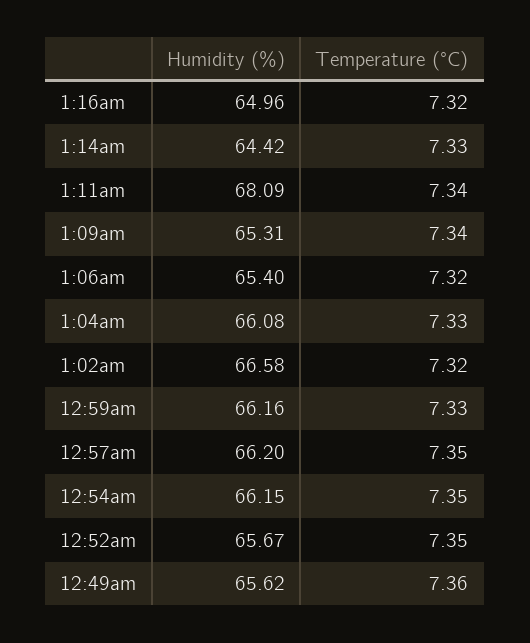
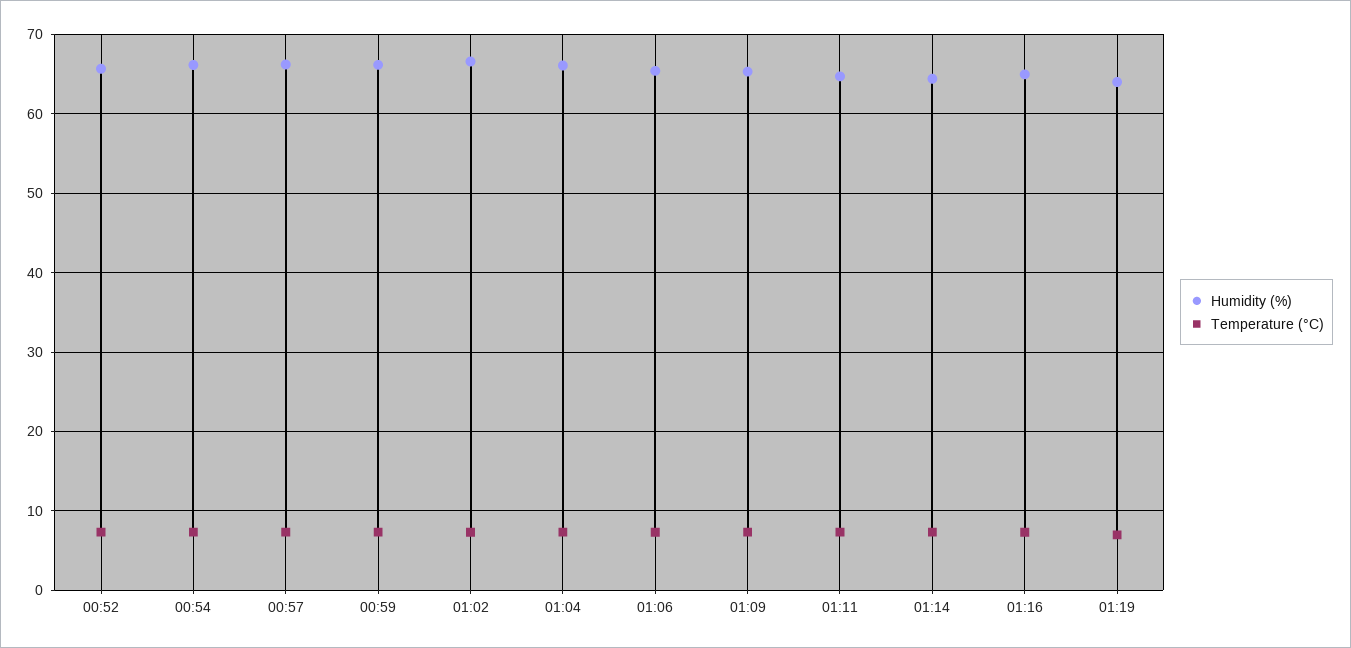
Humidity (%), 1:11am: 68.09 -> 65
Humidity (%), 12:49am: 65.62 -> none
Temperature (°C), 12:49am: 7.36 -> none
Humidity (%), 01:19: none -> 64
Temperature (°C), 01:19: none -> 7

